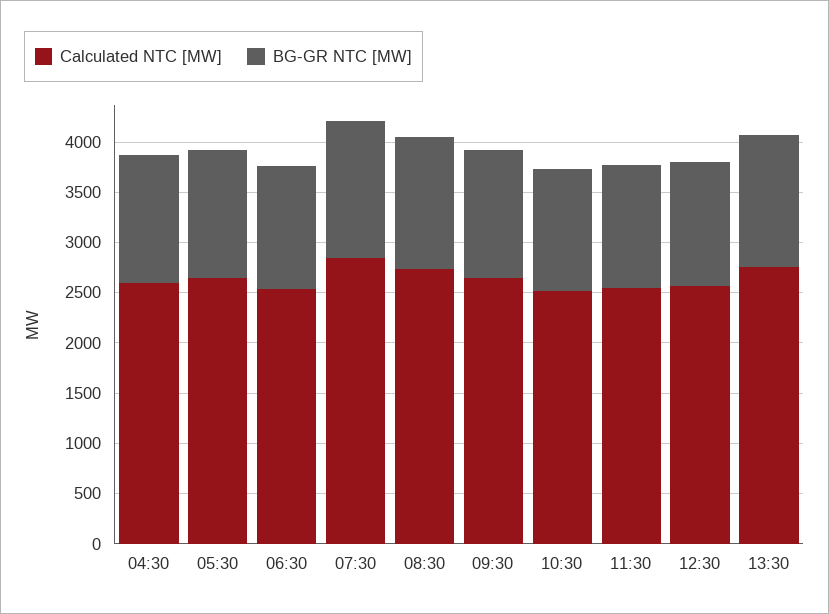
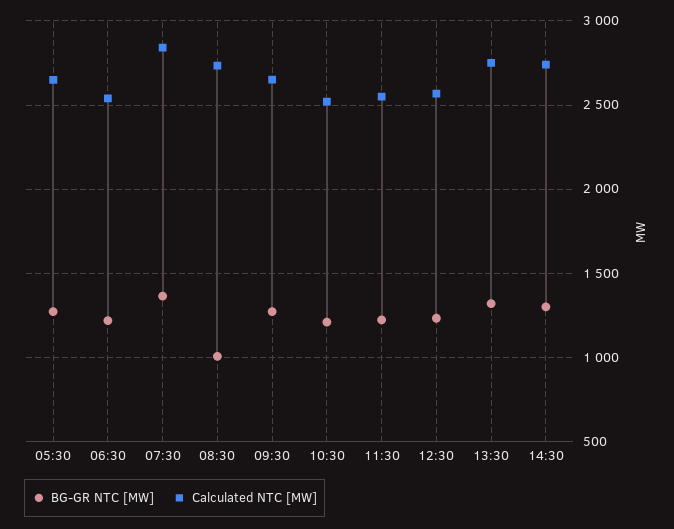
Calculated NTC [MW], 04:30: 2600 -> none
BG-GR NTC [MW], 04:30: 1300 -> none
BG-GR NTC [MW], 08:30: 1300 -> 1000
BG-GR NTC [MW], 14:30: none -> 1300
Calculated NTC [MW], 14:30: none -> 2750

